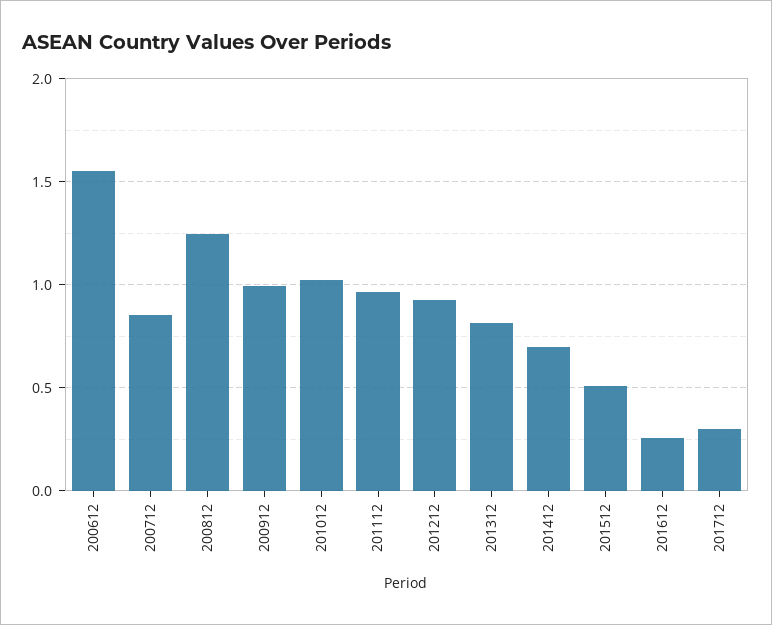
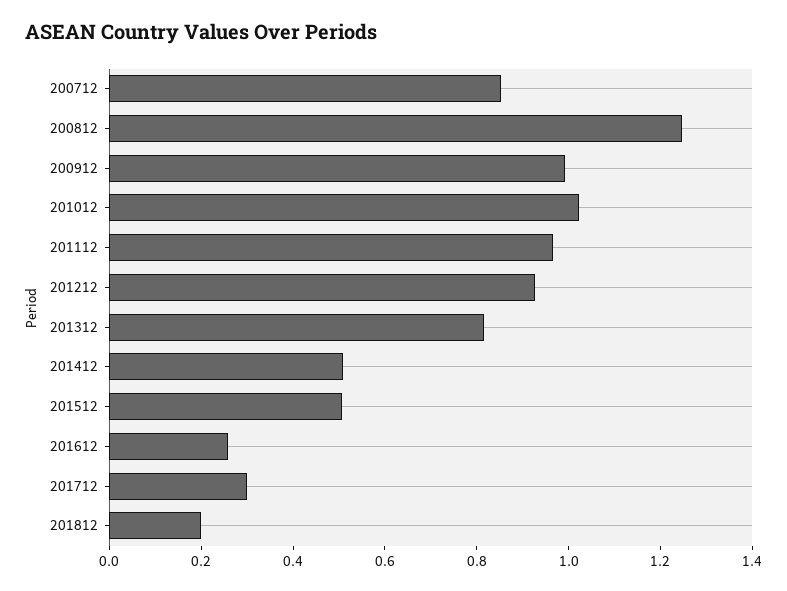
200612: 1.55 -> none
201412: 0.7 -> 0.5
201812: none -> 0.2

